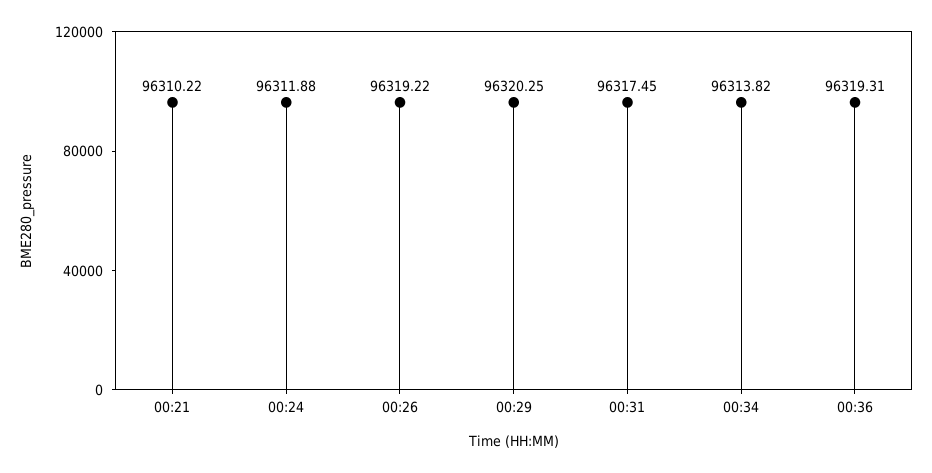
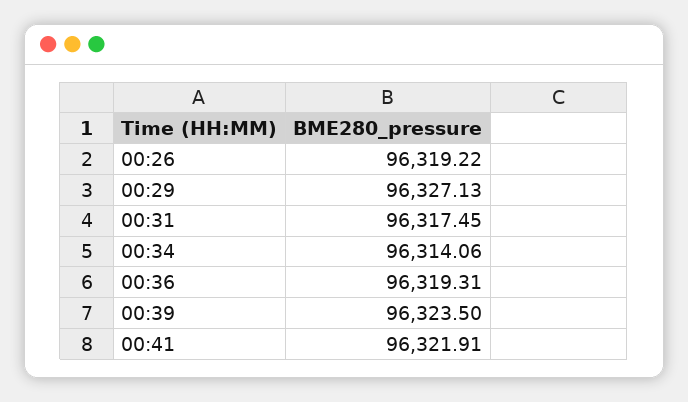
00:21: 96310.22 -> none
00:24: 96311.88 -> none
00:29: 96320.25 -> 96327.13
00:34: 96313.82 -> 96314.06
00:39: none -> 96323.5
00:41: none -> 96321.91

